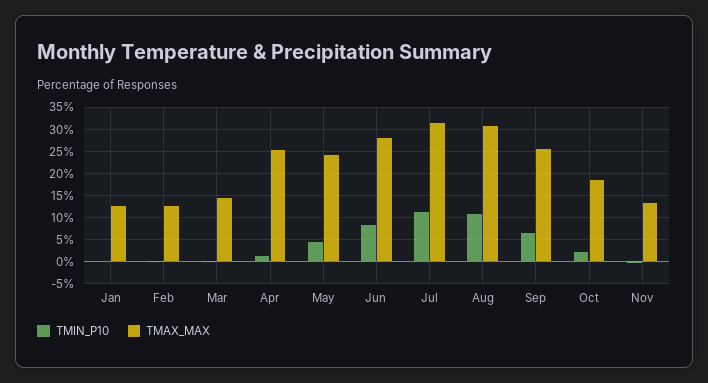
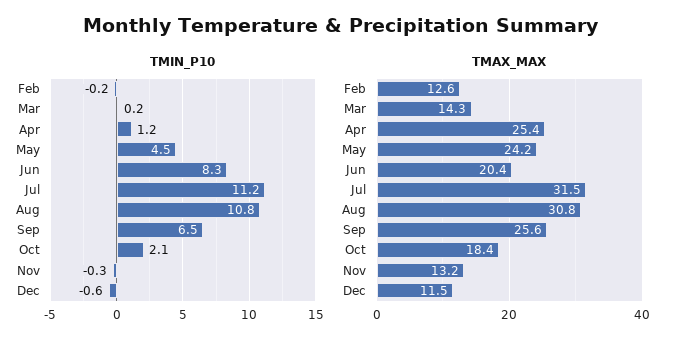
TMIN_P10, Jan: 0 -> none
TMAX_MAX, Jan: 12.5 -> none
TMAX_MAX, Jun: 27.5 -> 20.4
TMIN_P10, Dec: none -> -0.6
TMAX_MAX, Dec: none -> 11.5

